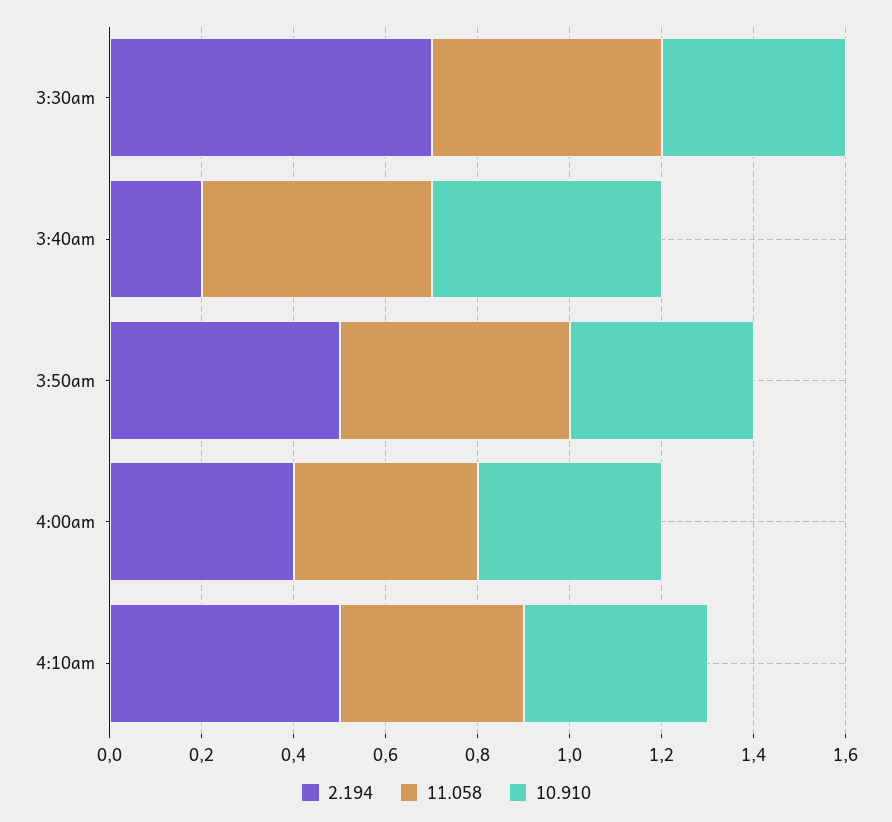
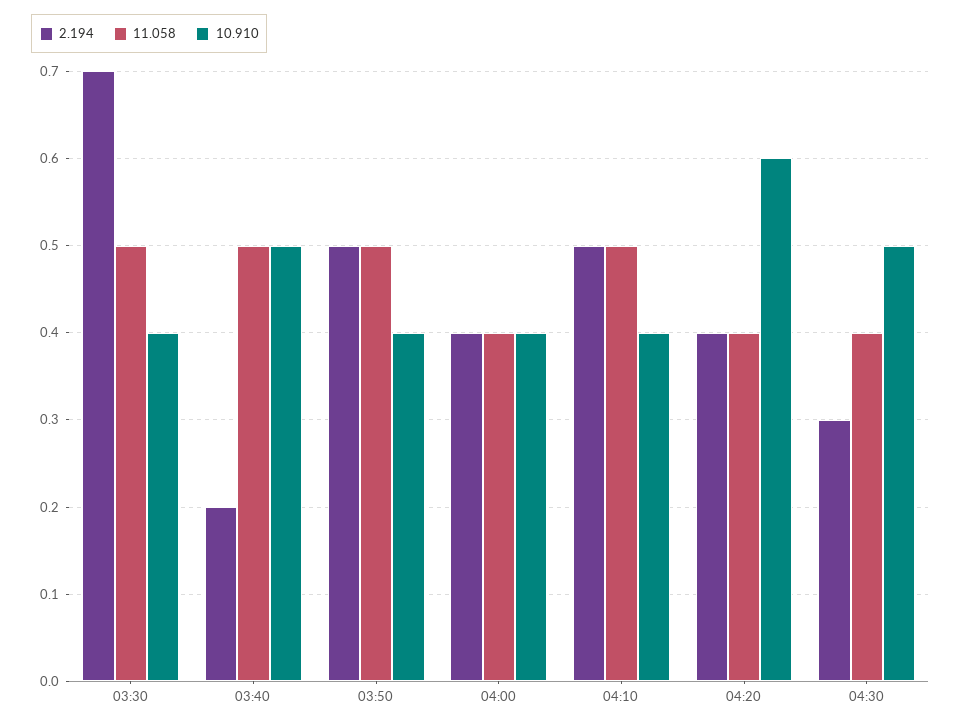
11.058, 4:10am: 0.4 -> 0.5
2.194, 04:20: none -> 0.4
11.058, 04:20: none -> 0.4
10.910, 04:20: none -> 0.6
2.194, 04:30: none -> 0.3
11.058, 04:30: none -> 0.4
10.910, 04:30: none -> 0.5

